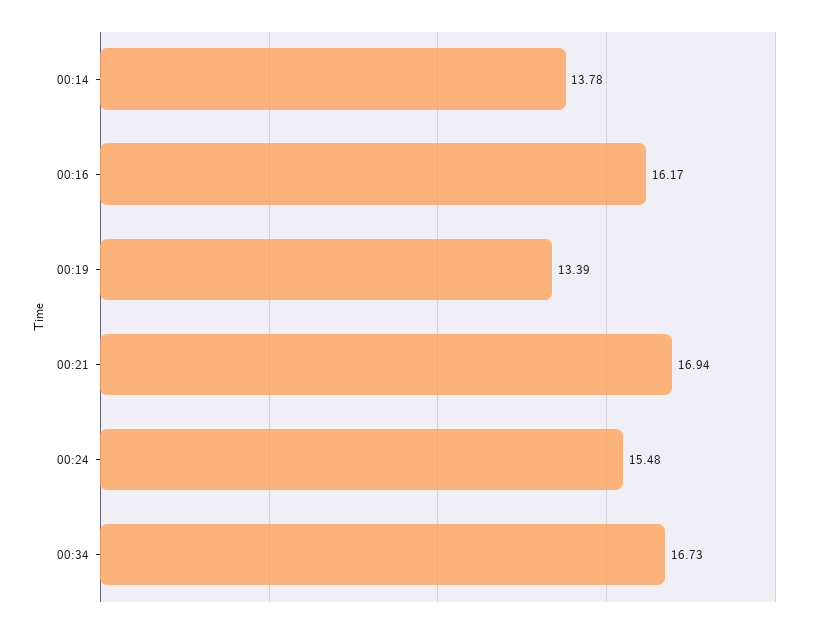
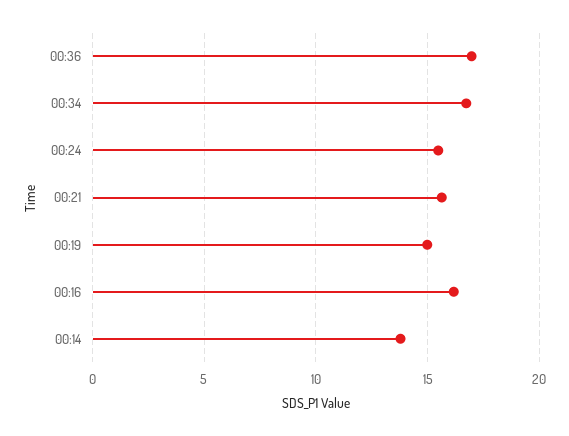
00:19: 13.39 -> 15
00:21: 16.94 -> 15.5
00:36: none -> 17

